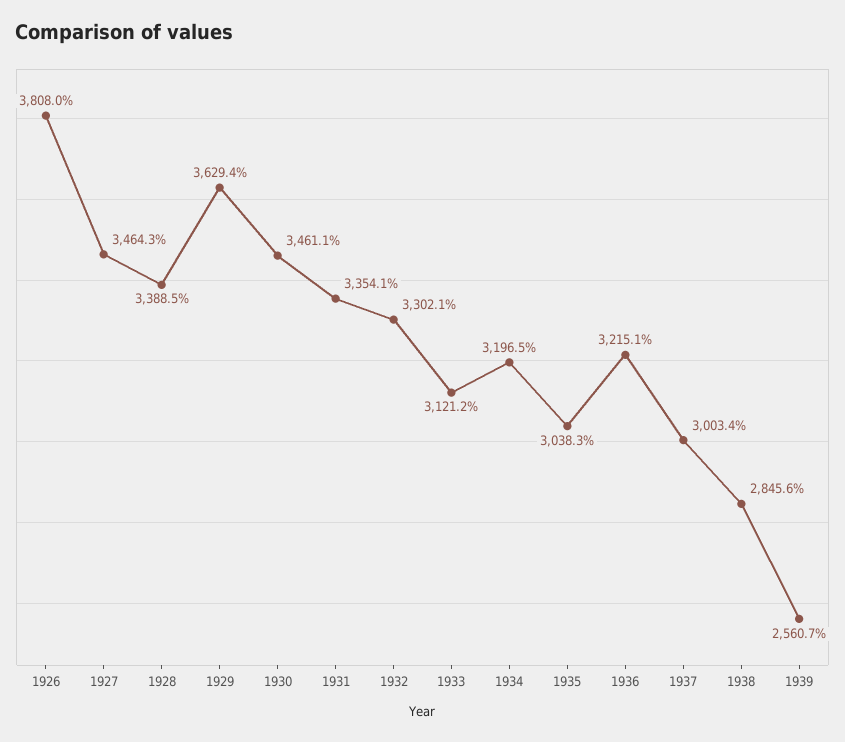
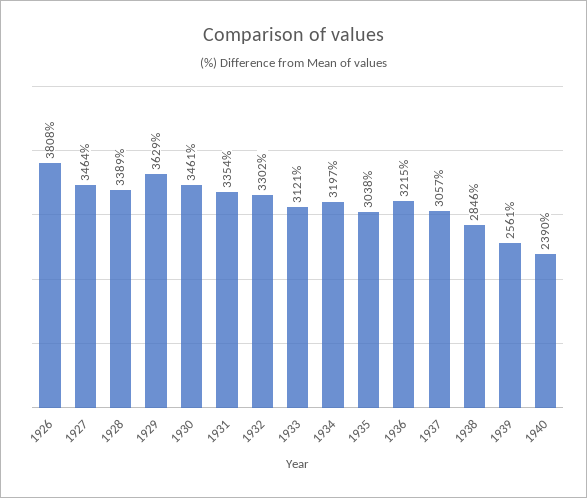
1937: 3003.4 -> 3057
1940: none -> 2390

